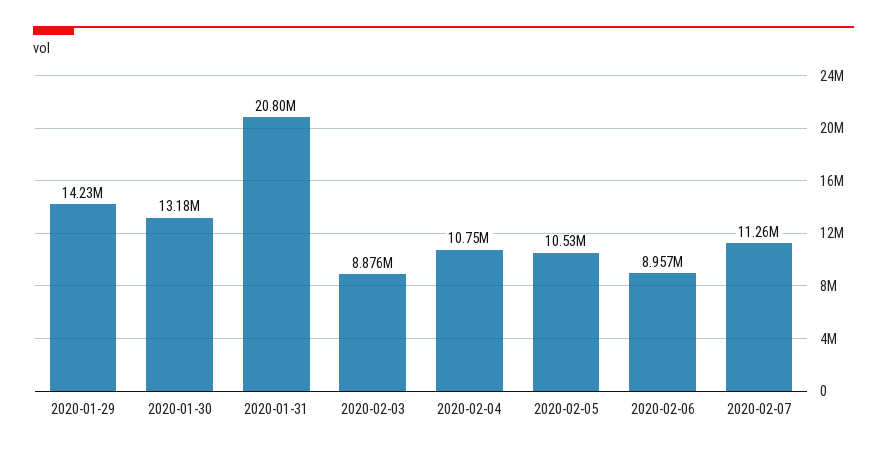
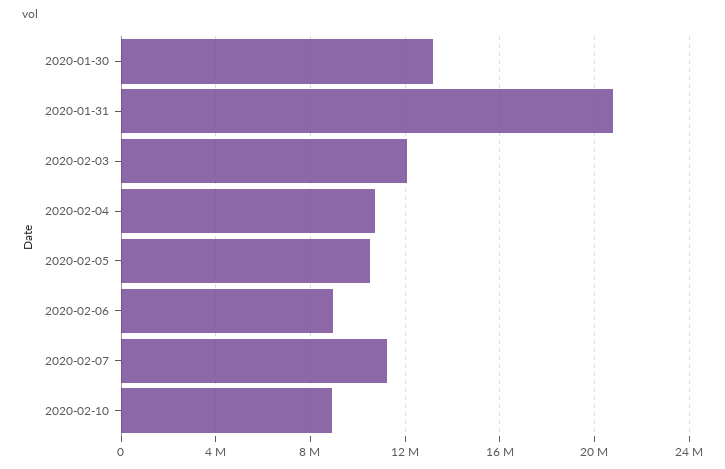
2020-01-29: 14230000 -> none
2020-02-03: 8876000 -> 12000000
2020-02-10: none -> 9000000

